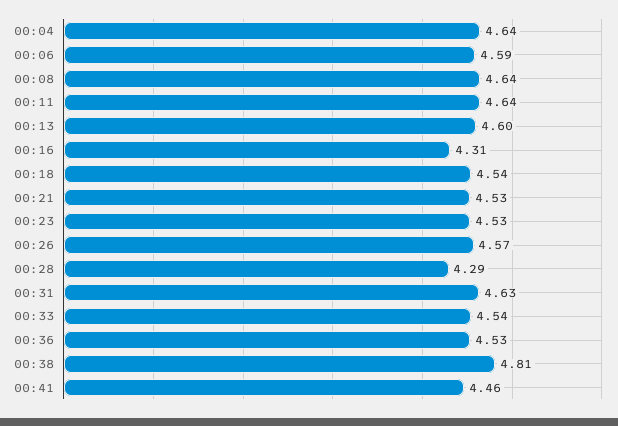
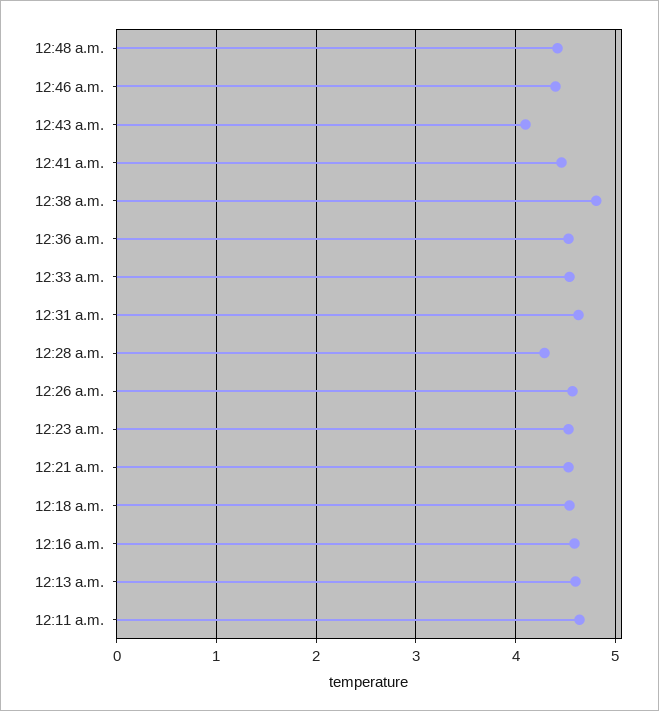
00:04: 4.64 -> none
00:06: 4.59 -> none
00:08: 4.64 -> none
00:16: 4.31 -> 4.6
12:48 a.m.: none -> 4.4
12:46 a.m.: none -> 4.4
12:43 a.m.: none -> 4.1

